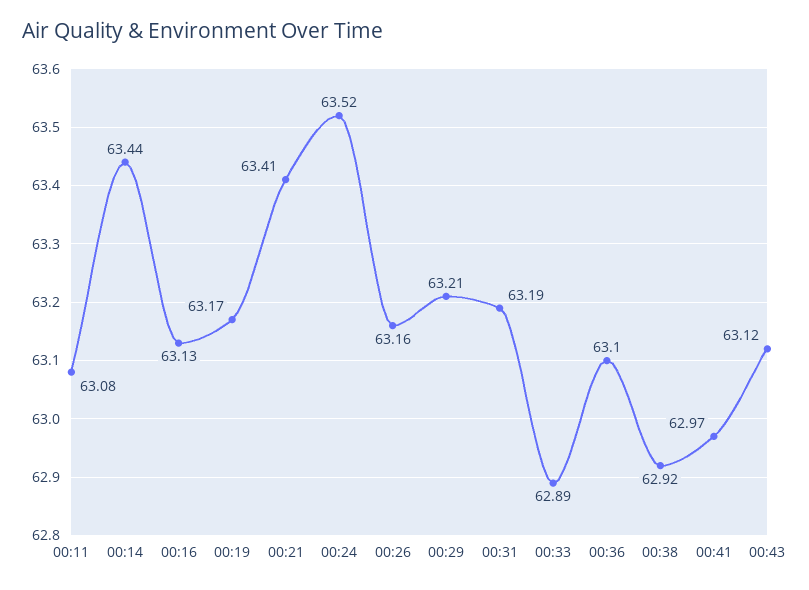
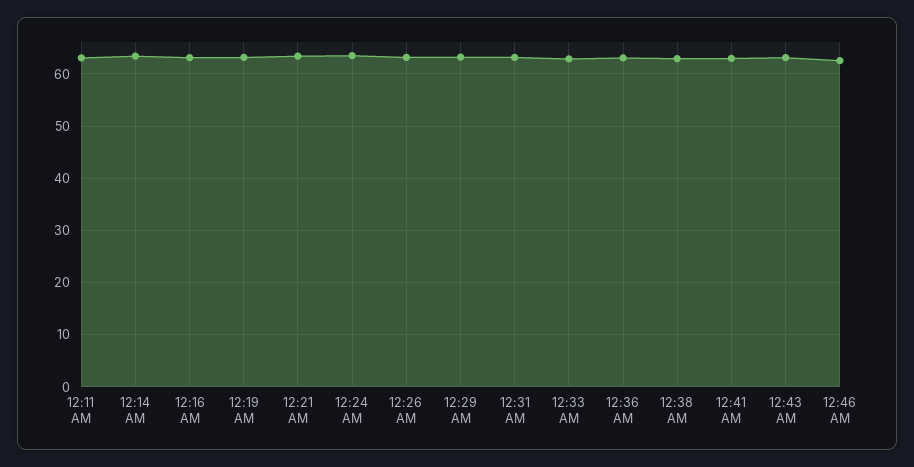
12:46 AM: none -> 62

